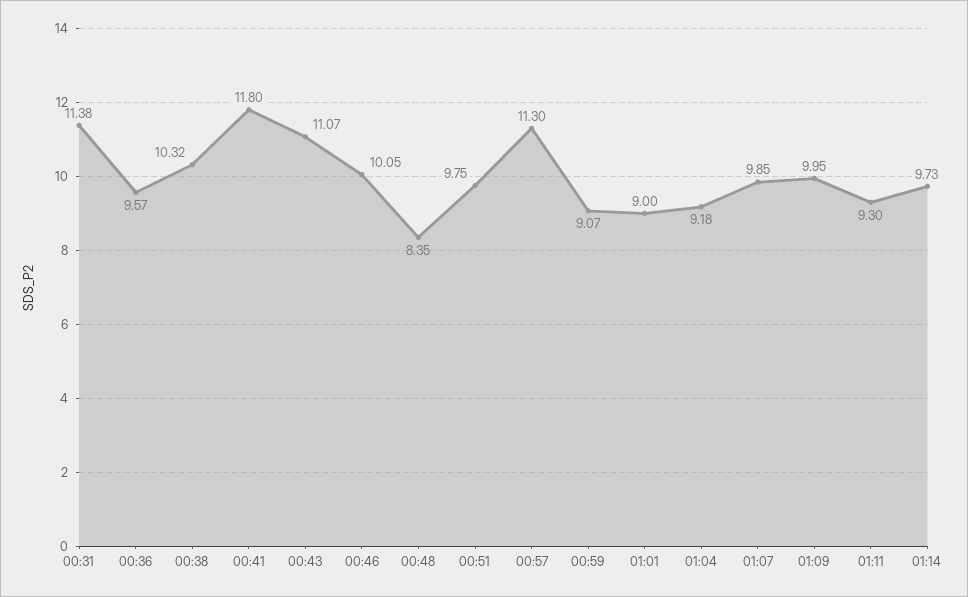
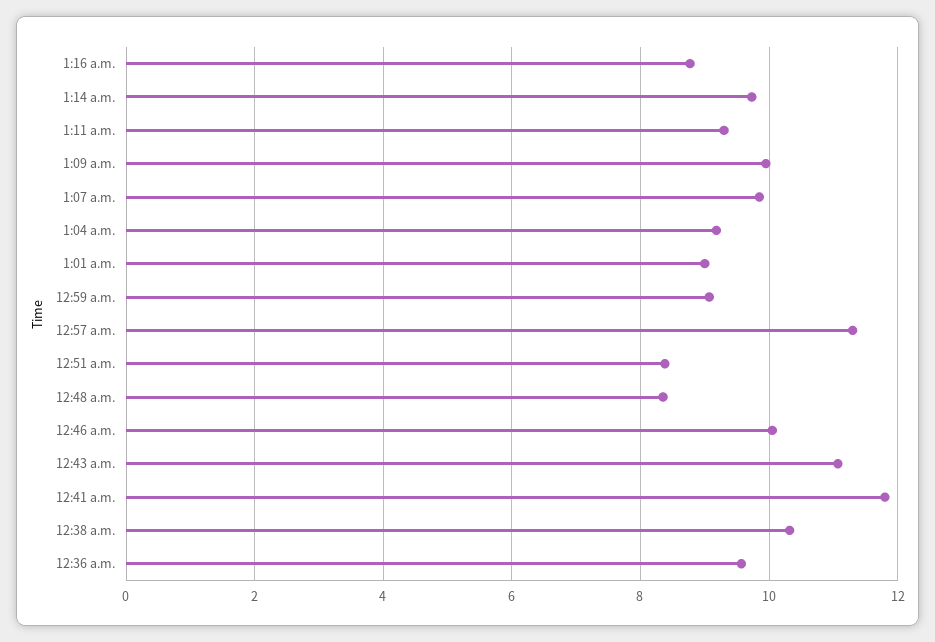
00:31: 11.38 -> none
00:51: 9.75 -> 8.4
1:16 a.m.: none -> 8.8

